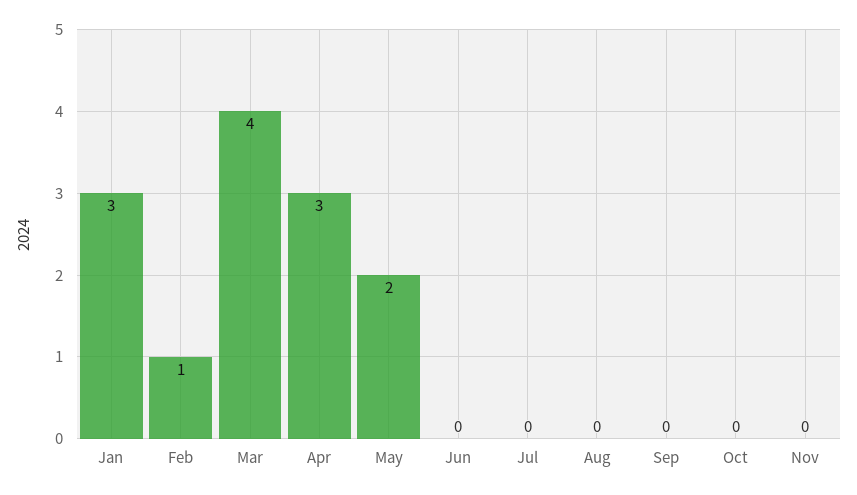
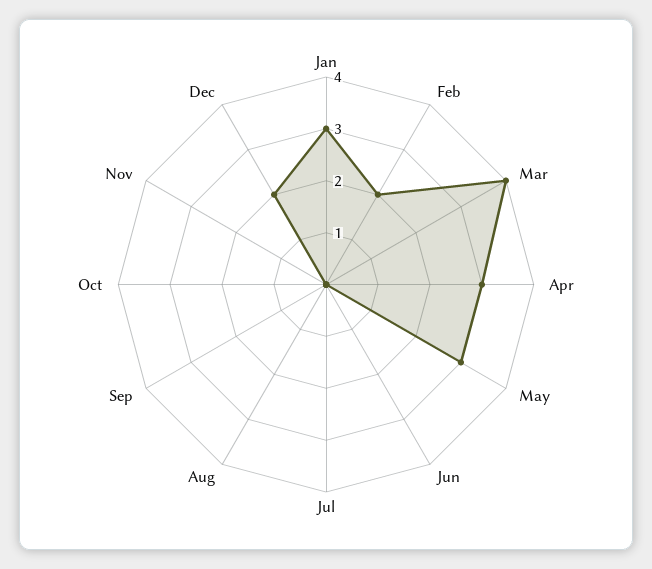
Feb: 1 -> 2
May: 2 -> 3
Dec: none -> 2

